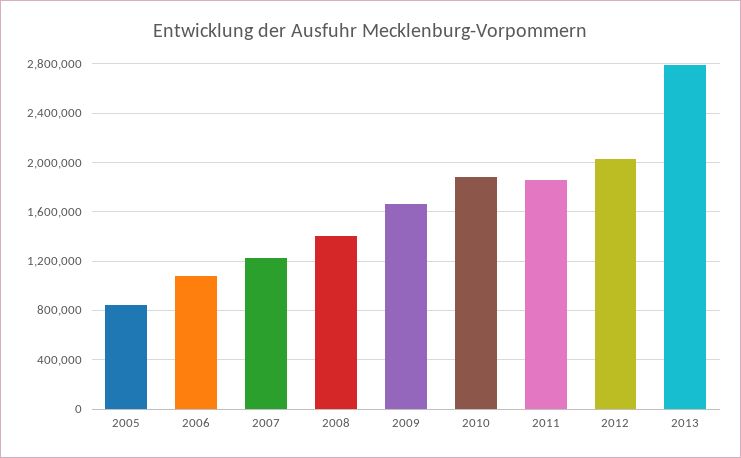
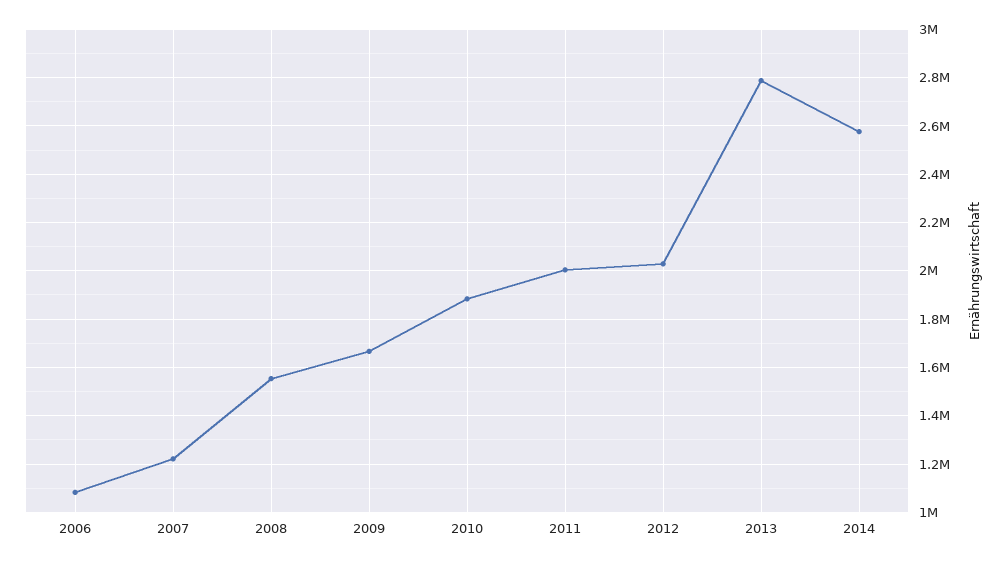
2005: 850000 -> none
2008: 1400000 -> 1550000
2011: 1850000 -> 2000000
2014: none -> 2575000

